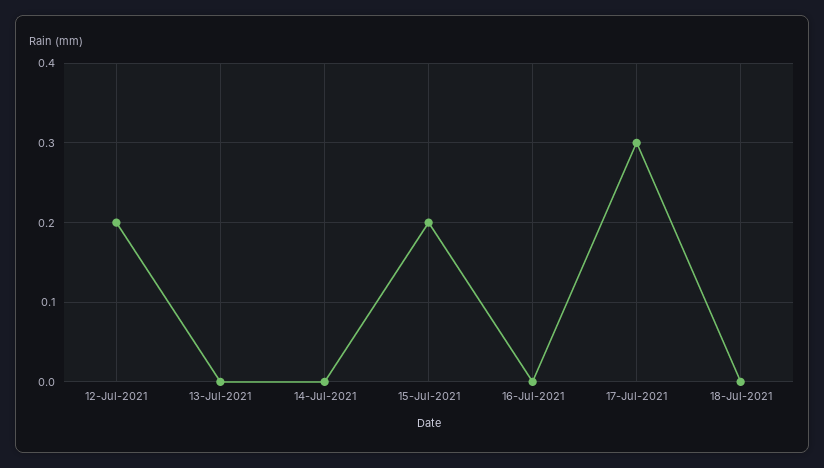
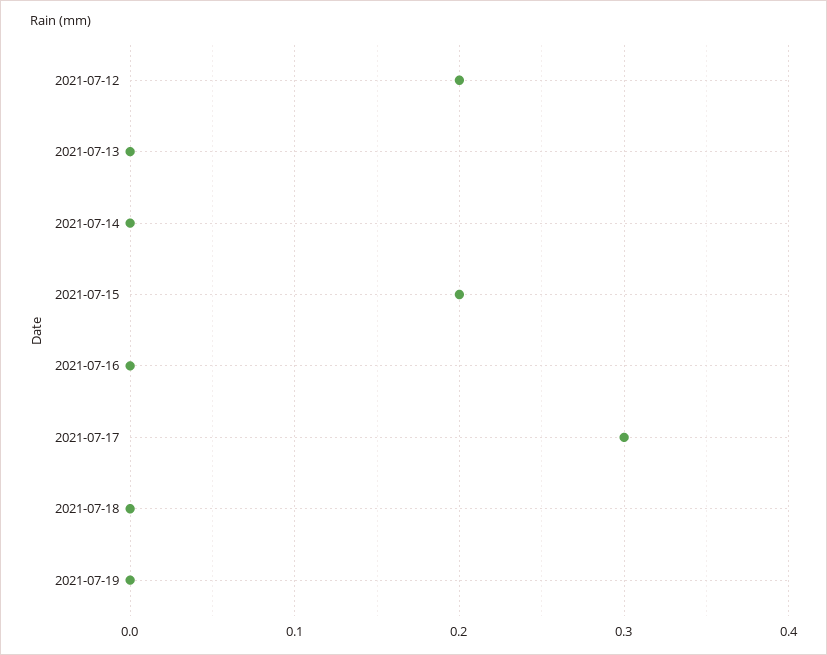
2021-07-19: none -> 0

